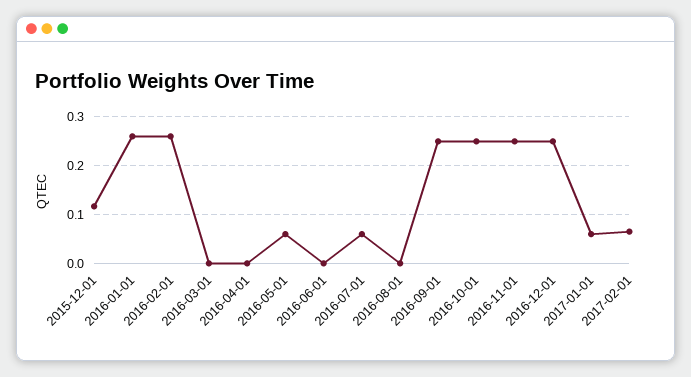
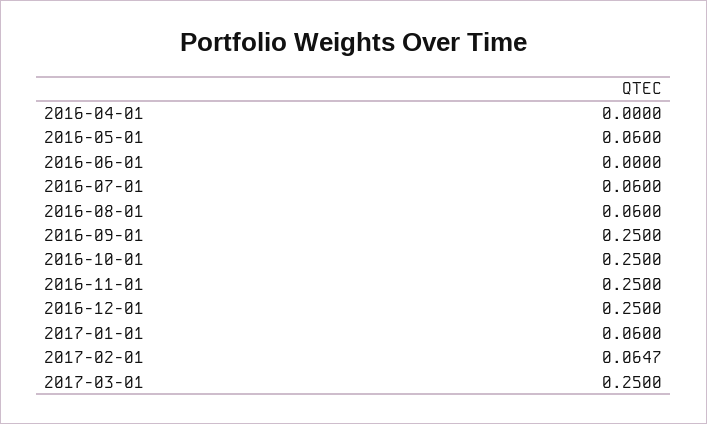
2015-12-01: 0.12 -> none
2016-01-01: 0.26 -> none
2016-02-01: 0.26 -> none
2016-03-01: 0 -> none
2016-08-01: 0 -> 0.06
2017-03-01: none -> 0.25

